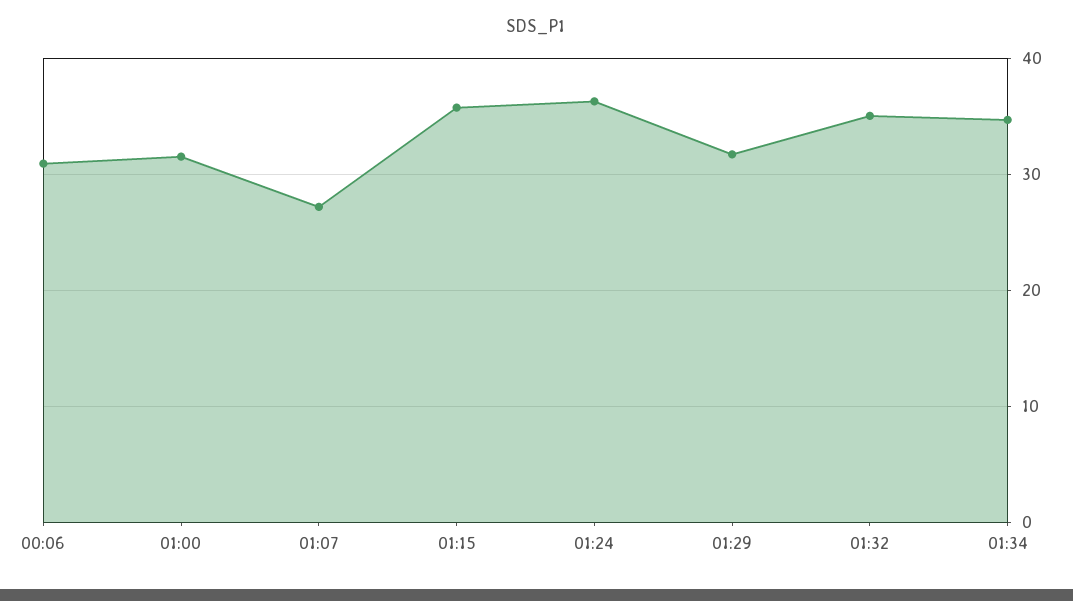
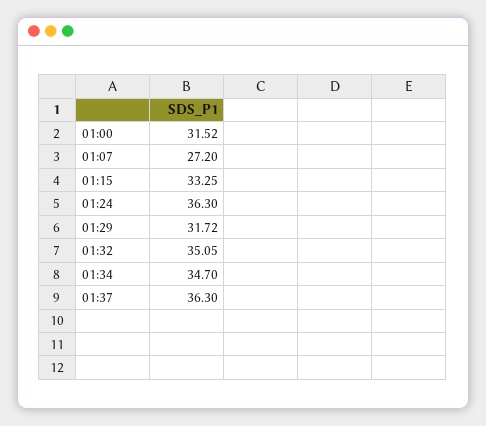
00:06: 31 -> none
01:15: 36 -> 33.25
01:37: none -> 36.3

